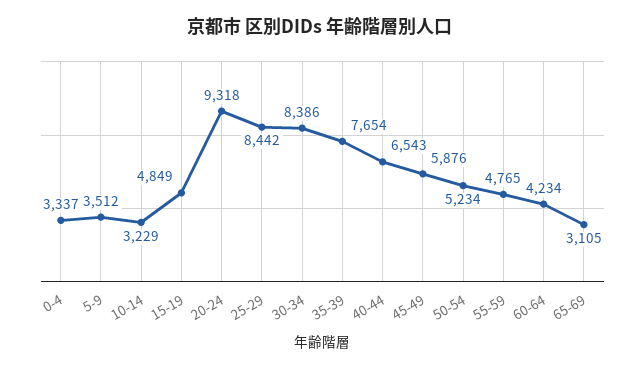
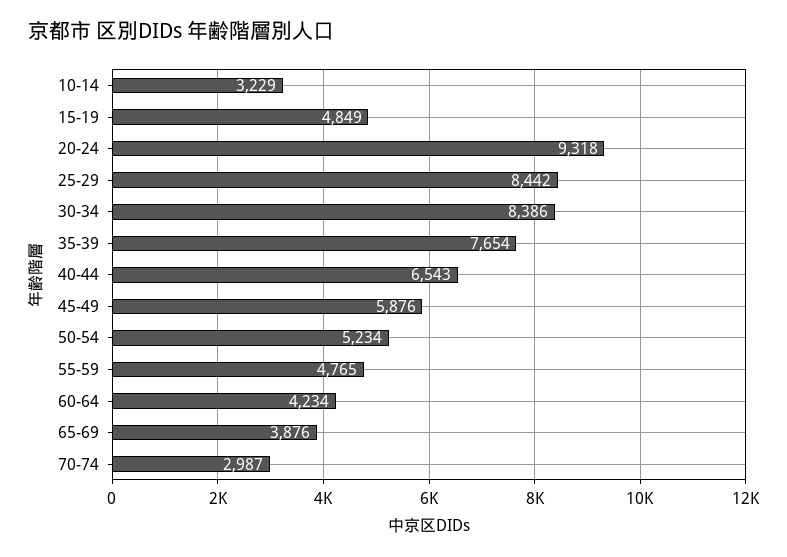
0-4: 3337 -> none
5-9: 3512 -> none
65-69: 3105 -> 3876
70-74: none -> 2987

